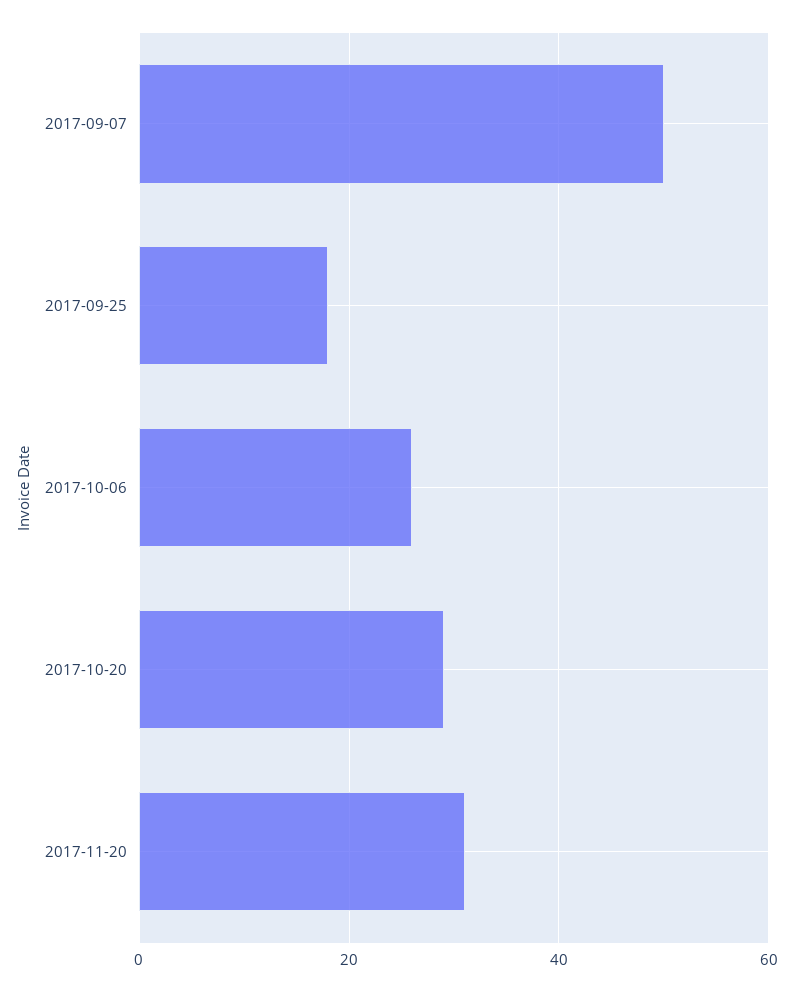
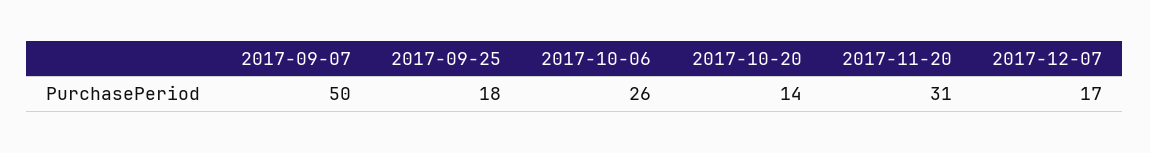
2017-10-20: 30 -> 14
2017-12-07: none -> 17

